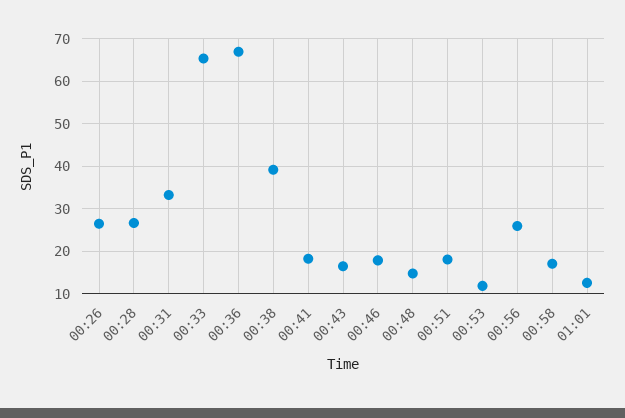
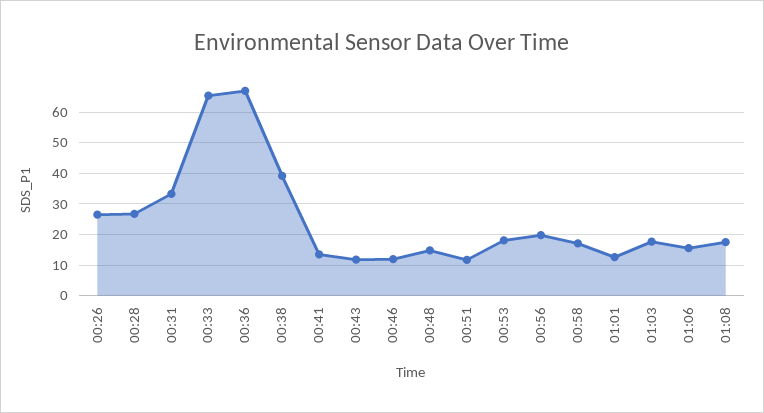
00:41: 18 -> 14
00:43: 16 -> 12
00:46: 18 -> 12
00:51: 18 -> 12
00:53: 12 -> 18
00:56: 26 -> 20
01:03: none -> 18
01:06: none -> 16
01:08: none -> 18

